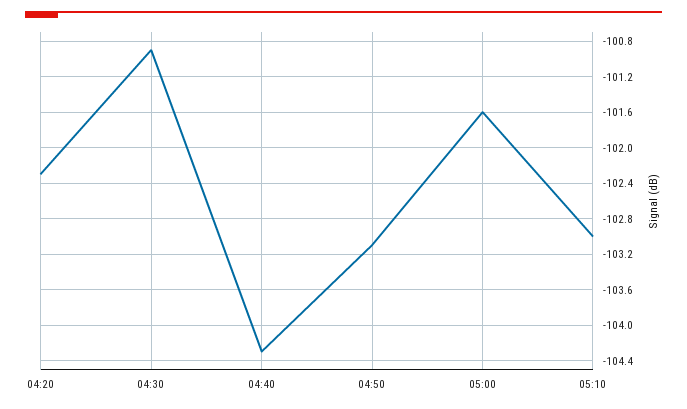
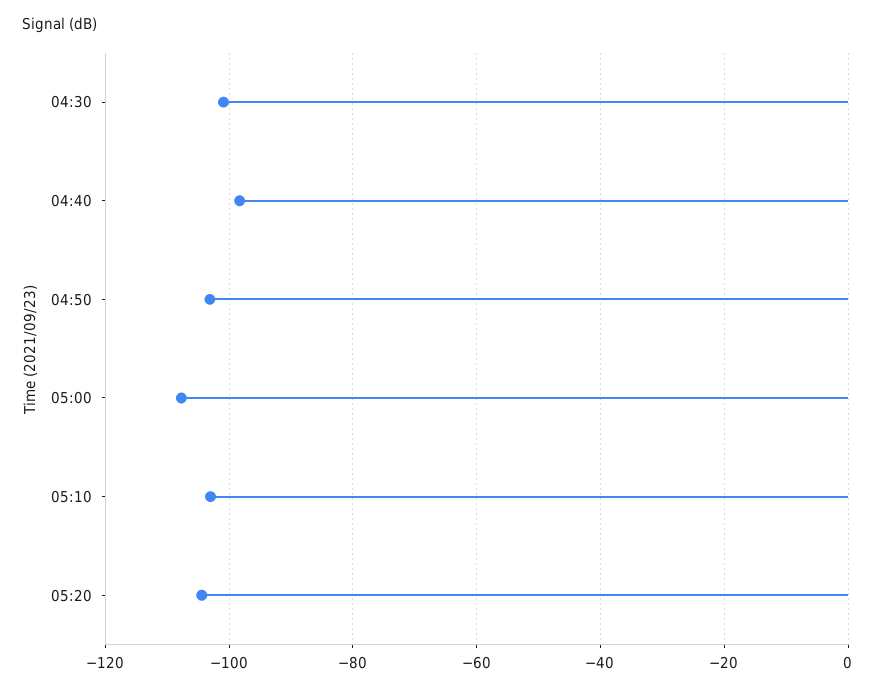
04:20: -102.3 -> none
04:40: -104.3 -> -98
05:00: -101.6 -> -108
05:20: none -> -104

